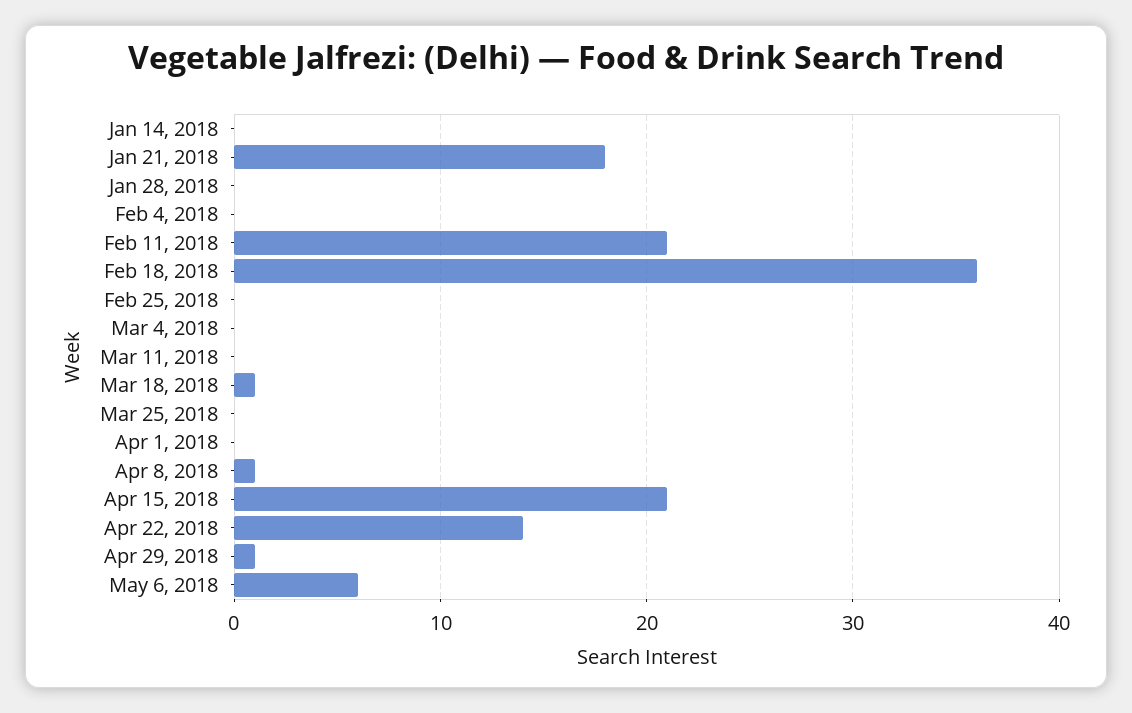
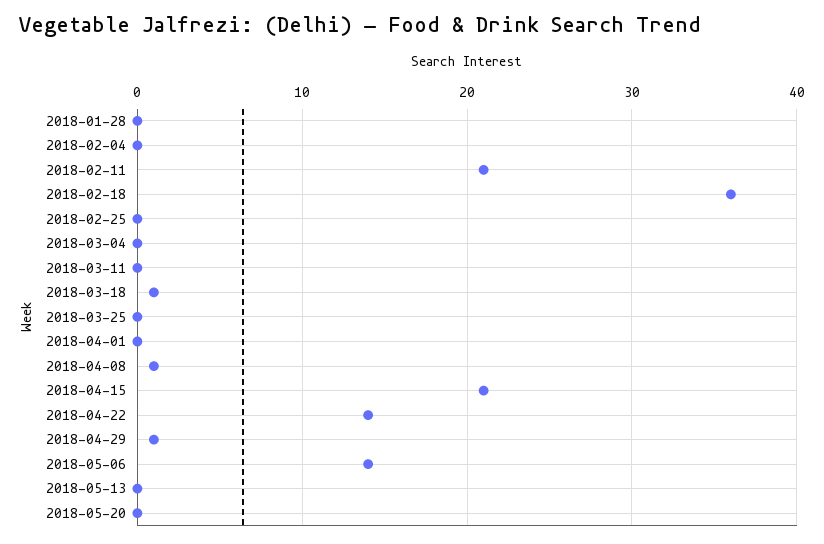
Jan 14, 2018: 0 -> none
Jan 21, 2018: 18 -> none
May 6, 2018: 6 -> 14
2018-05-13: none -> 0
2018-05-20: none -> 0

